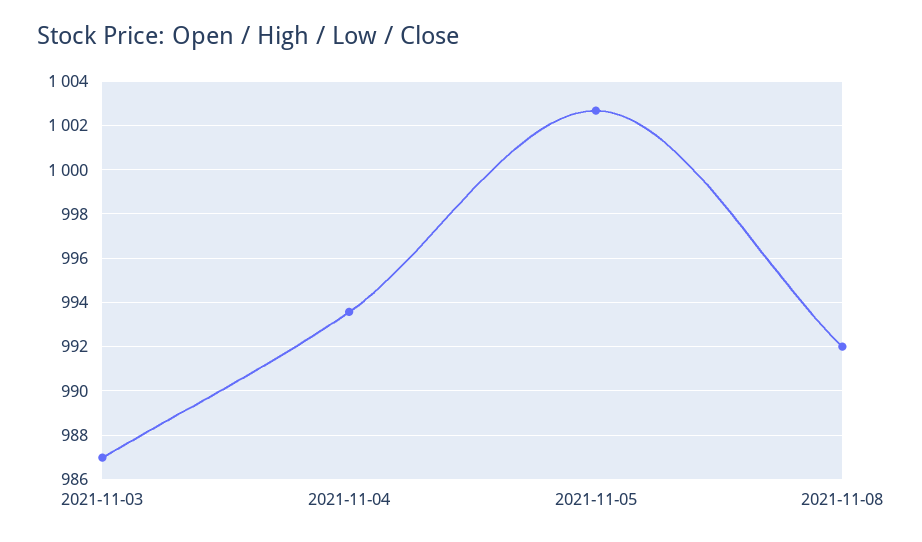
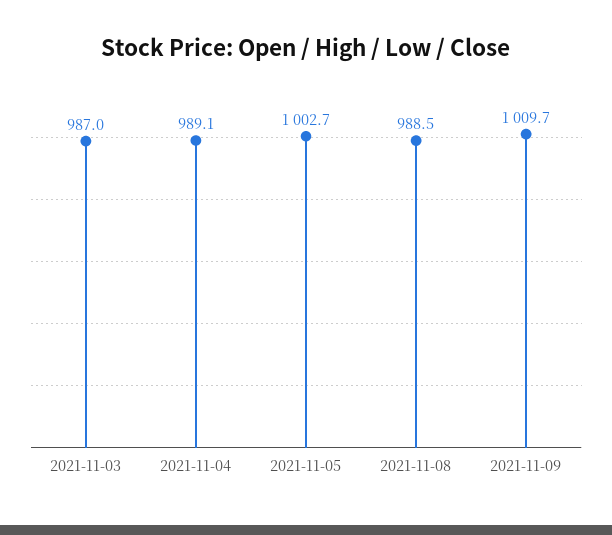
2021-11-04: 993.5 -> 989.1
2021-11-08: 992 -> 988.5
2021-11-09: none -> 1009.7

